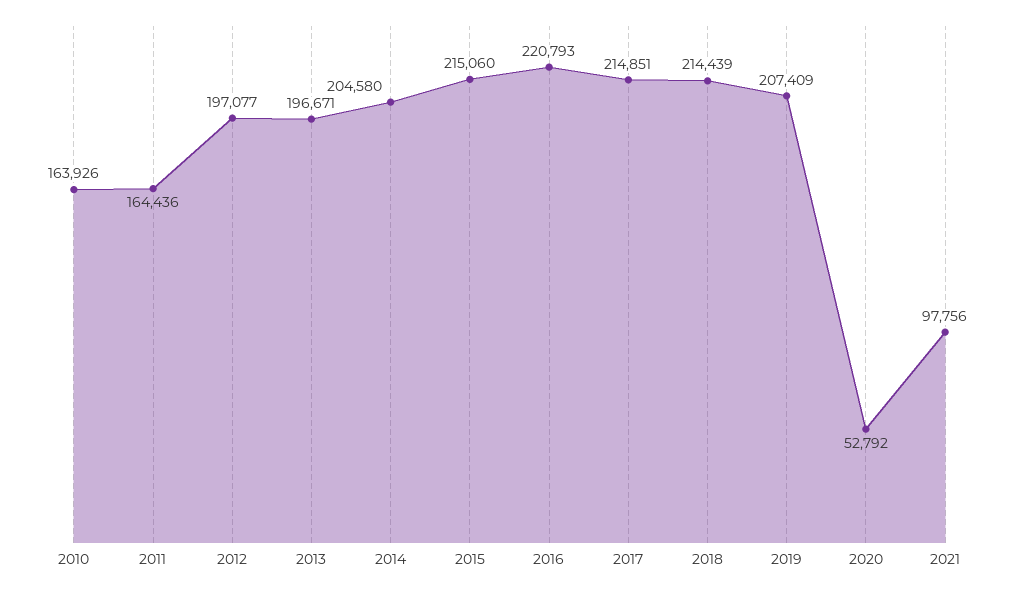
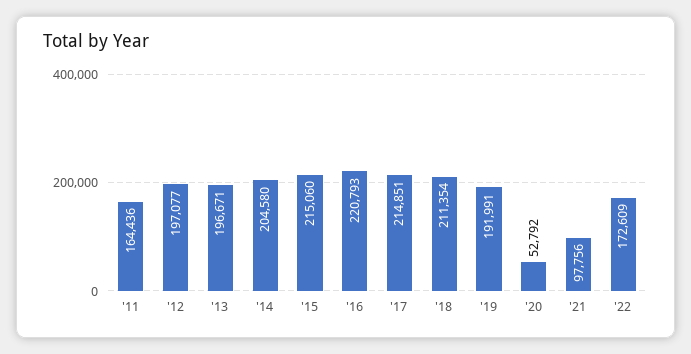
2010: 163926 -> none
2018: 214439 -> 211354
2019: 207409 -> 191991
'22: none -> 172609

